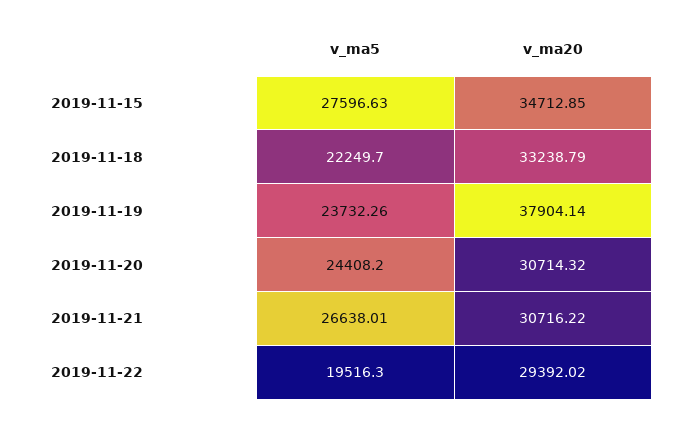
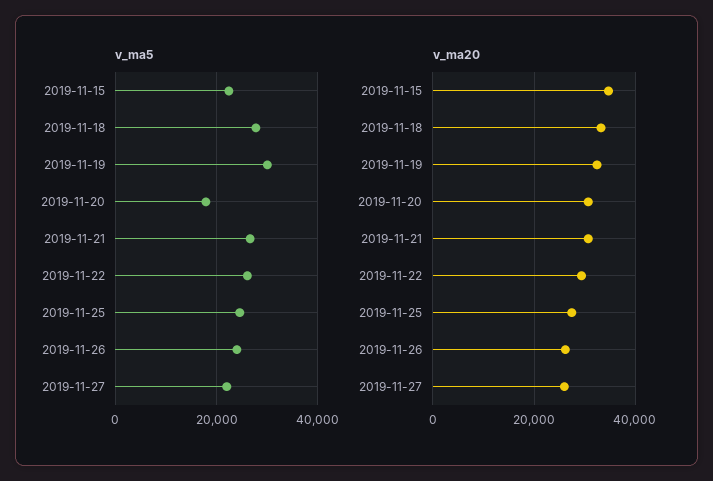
v_ma5, 2019-11-15: 27596.63 -> 22000
v_ma5, 2019-11-18: 22249.7 -> 28000
v_ma5, 2019-11-19: 23732.26 -> 30000
v_ma20, 2019-11-19: 37904.14 -> 32000
v_ma5, 2019-11-20: 24408.2 -> 18000
v_ma5, 2019-11-22: 19516.3 -> 26000
v_ma5, 2019-11-25: none -> 24000
v_ma5, 2019-11-26: none -> 24000
v_ma5, 2019-11-27: none -> 22000
v_ma20, 2019-11-25: none -> 28000
v_ma20, 2019-11-26: none -> 26000
v_ma20, 2019-11-27: none -> 26000

